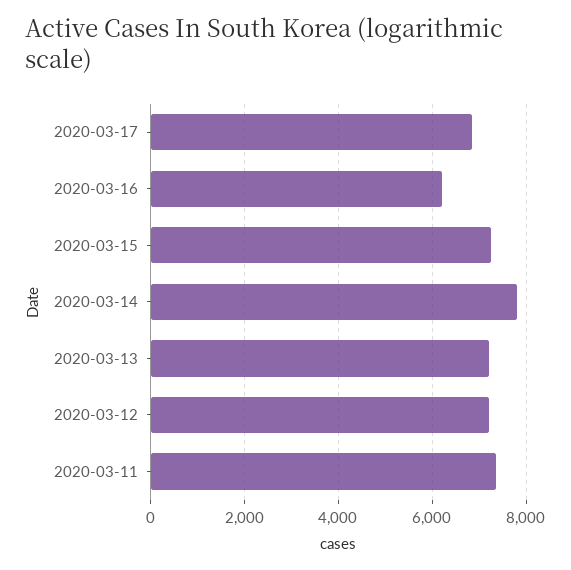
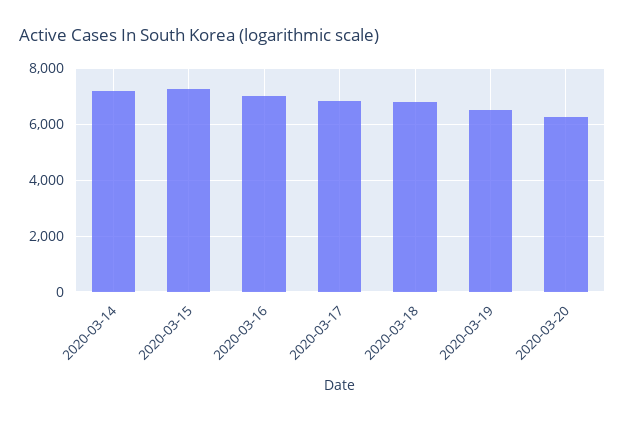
2020-03-16: 6200 -> 7000
2020-03-14: 7800 -> 7250
2020-03-13: 7200 -> none
2020-03-12: 7200 -> none
2020-03-11: 7400 -> none
2020-03-18: none -> 6750
2020-03-19: none -> 6500
2020-03-20: none -> 6250

